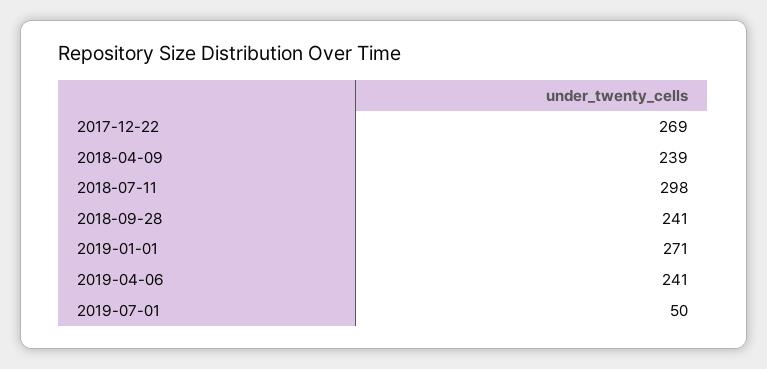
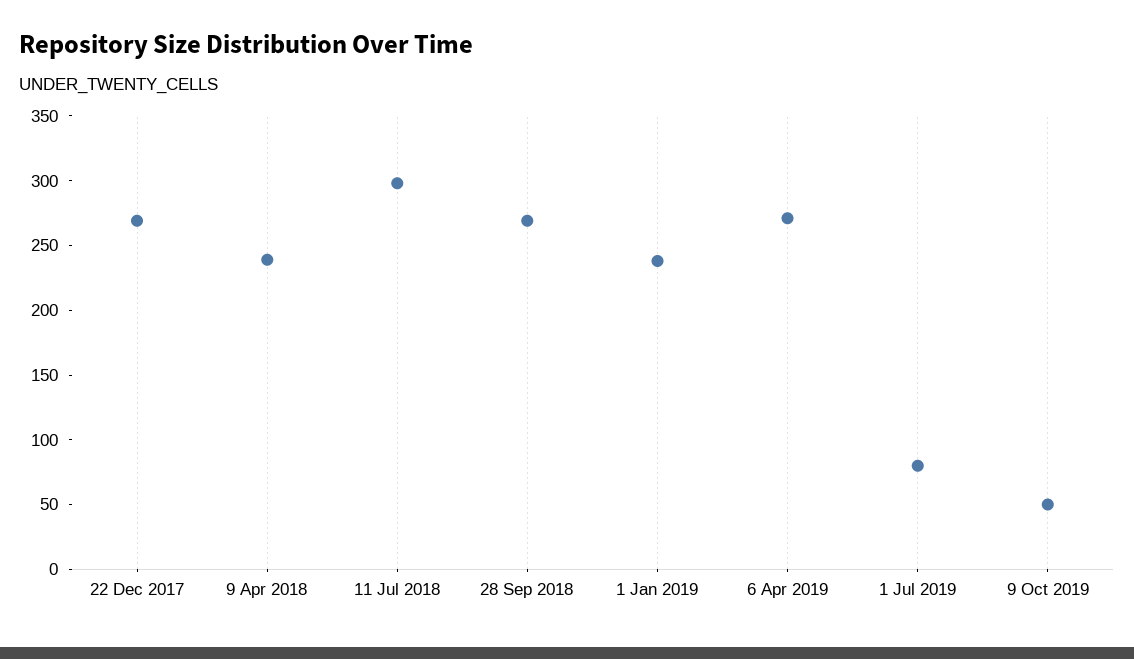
2018-09-28: 241 -> 270
2019-01-01: 271 -> 240
2019-04-06: 241 -> 270
2019-07-01: 50 -> 80
9 Oct 2019: none -> 50

